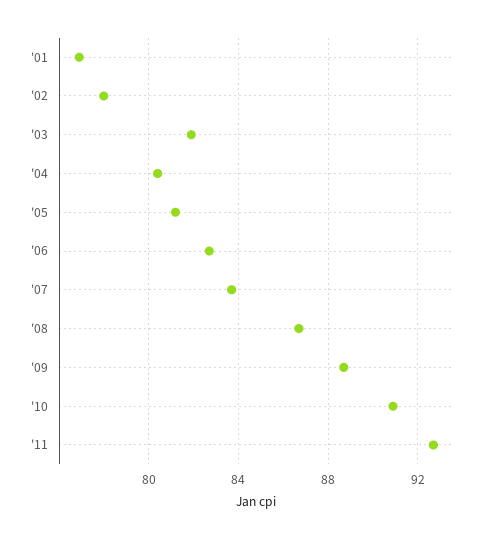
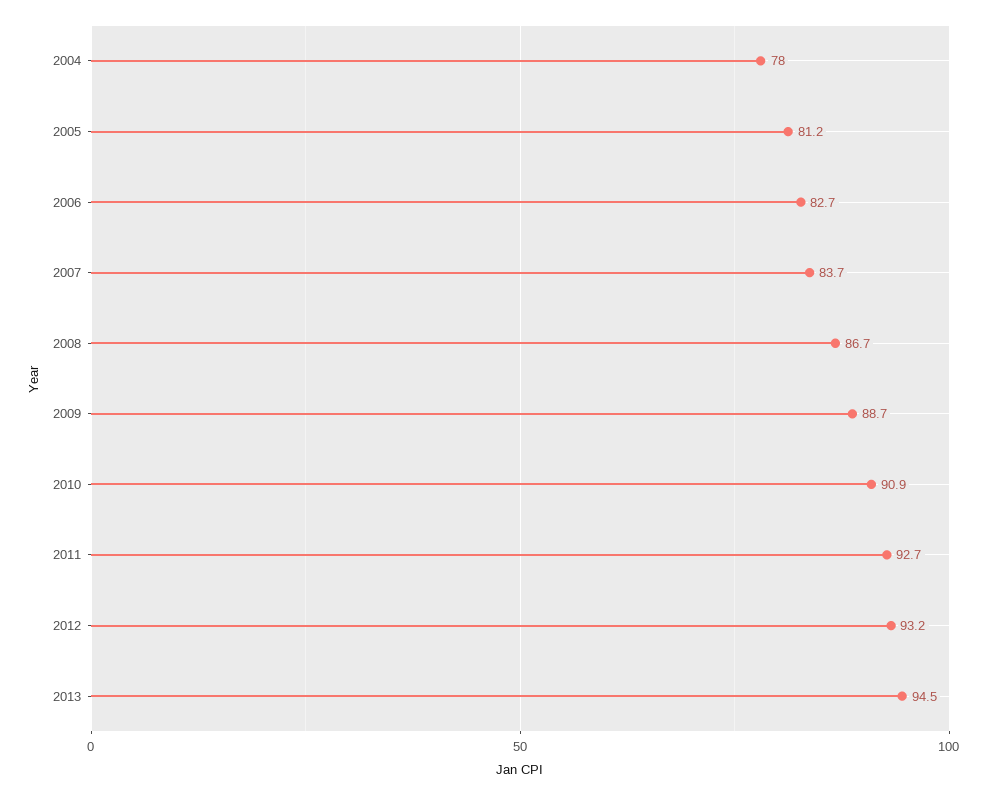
'01: 77 -> none
'02: 78 -> none
'03: 82 -> none
'04: 80.5 -> 78
2012: none -> 93.2
2013: none -> 94.5

